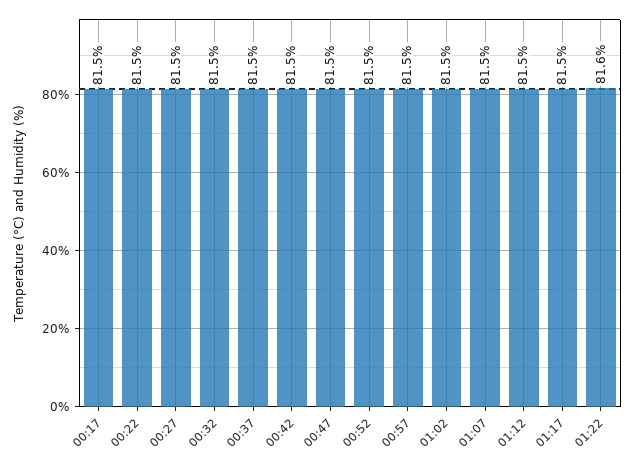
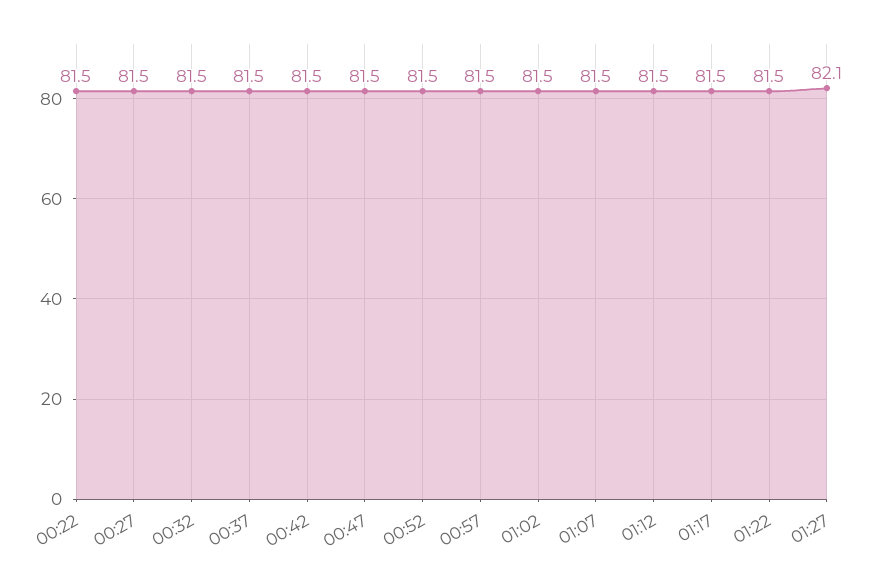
00:17: 81.5 -> none
01:22: 81.6 -> 81.5
01:27: none -> 82.1

